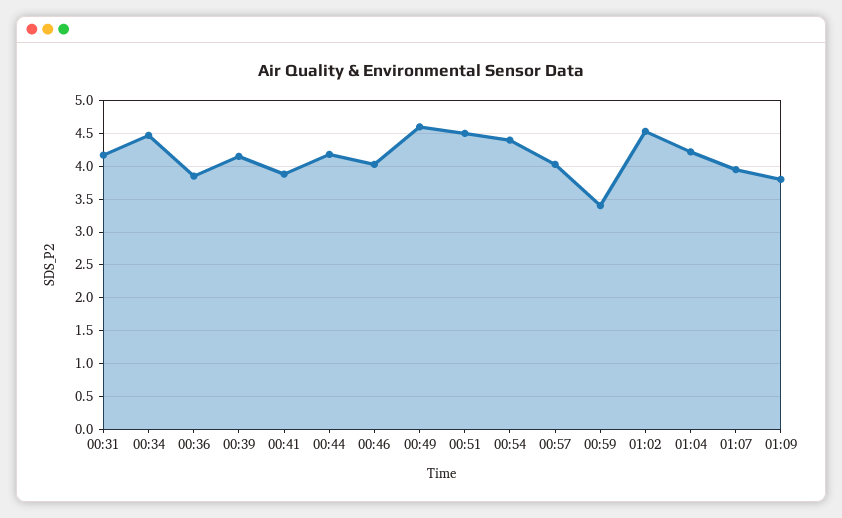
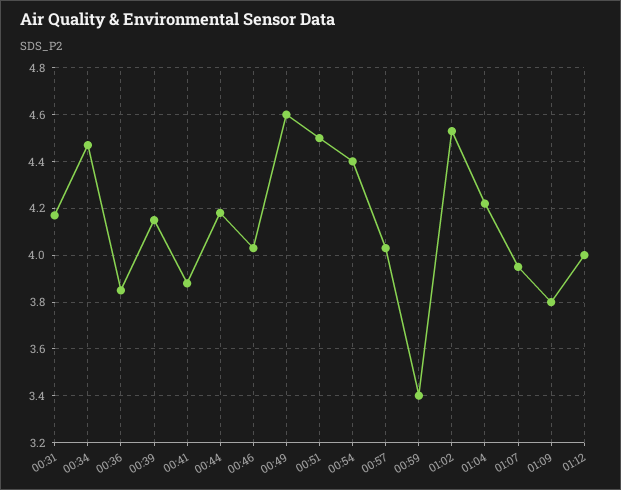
01:12: none -> 4

